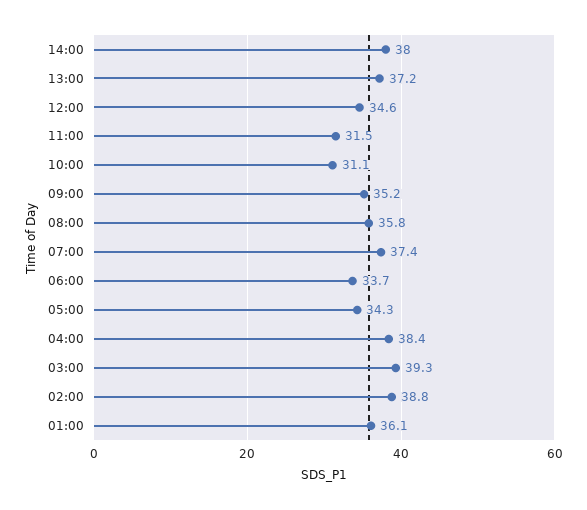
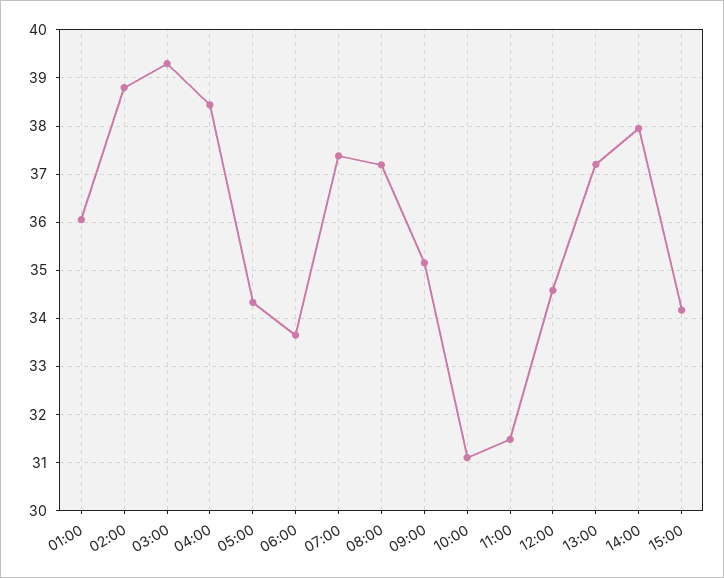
08:00: 35.8 -> 37.2
15:00: none -> 34.2

